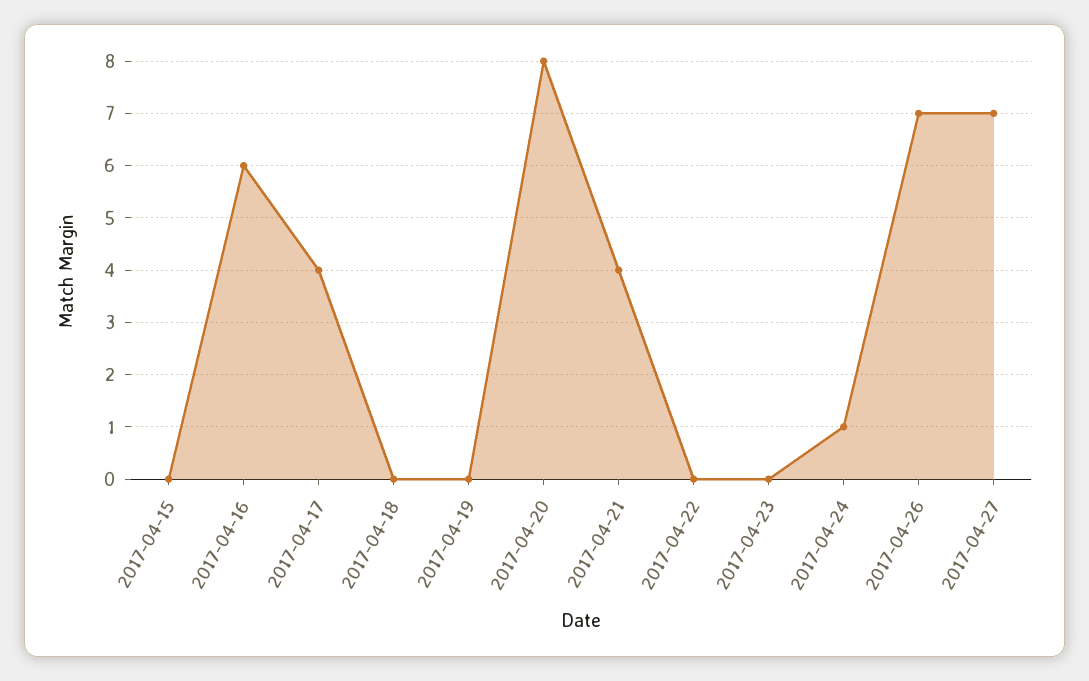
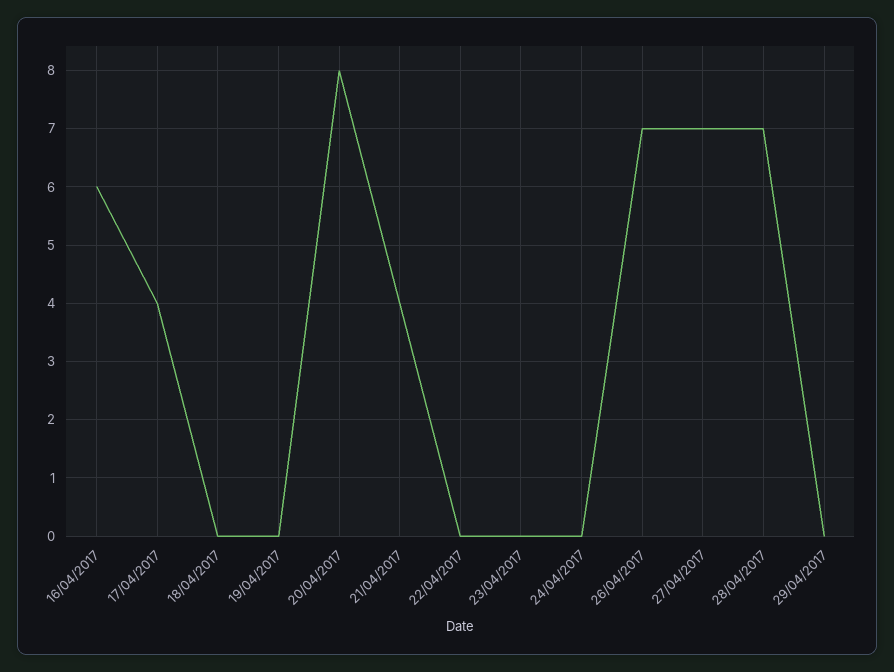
2017-04-15: 0 -> none
2017-04-24: 1 -> 0
28/04/2017: none -> 7
29/04/2017: none -> 0

